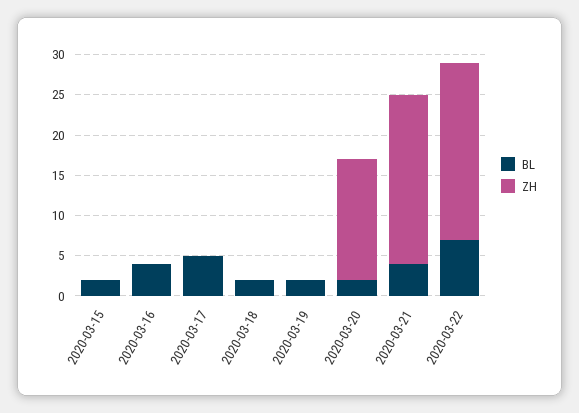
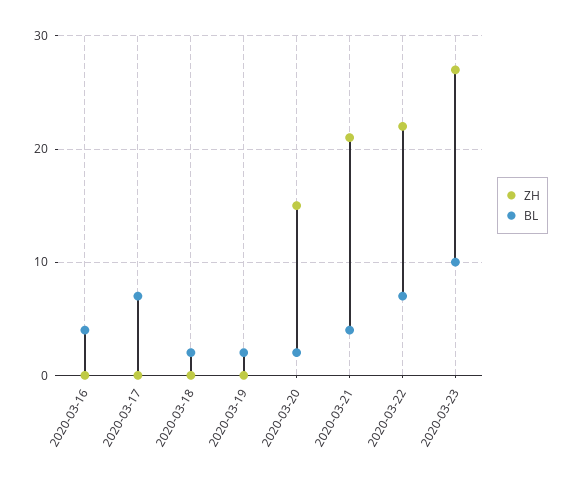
BL, 2020-03-15: 2 -> none
ZH, 2020-03-15: 0 -> none
BL, 2020-03-17: 5 -> 7
ZH, 2020-03-23: none -> 27
BL, 2020-03-23: none -> 10

